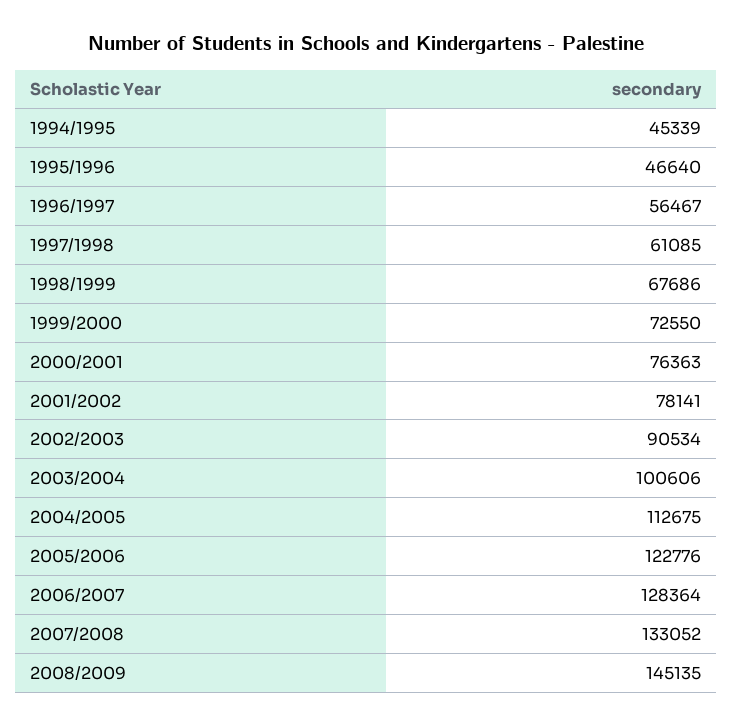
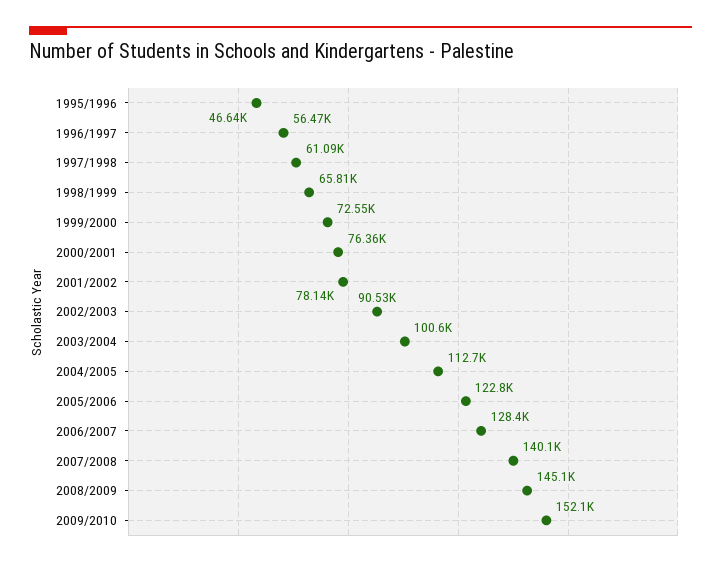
1994/1995: 45339 -> none
1998/1999: 67686 -> 65810
2007/2008: 133052 -> 140100
2009/2010: none -> 152100

